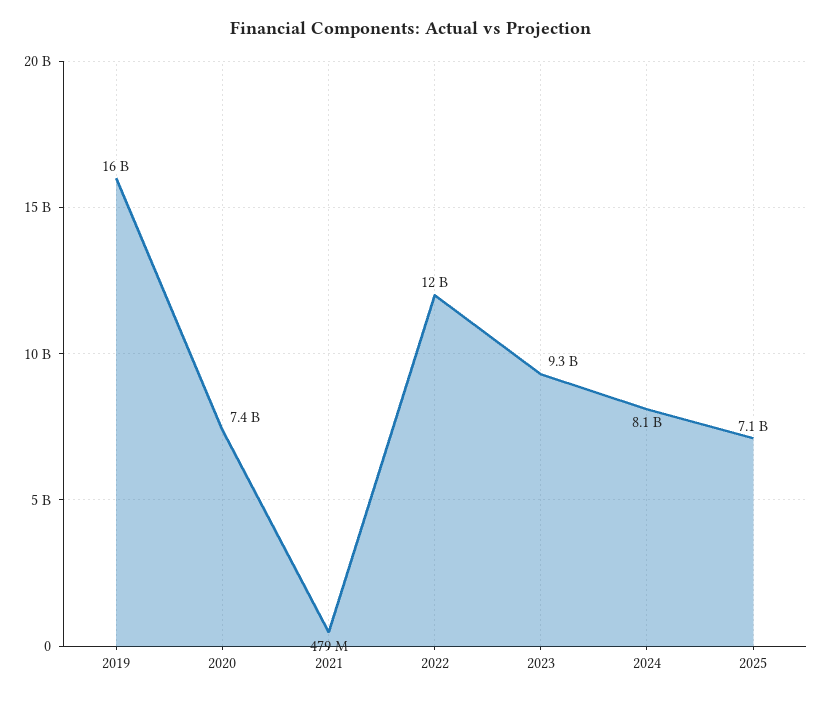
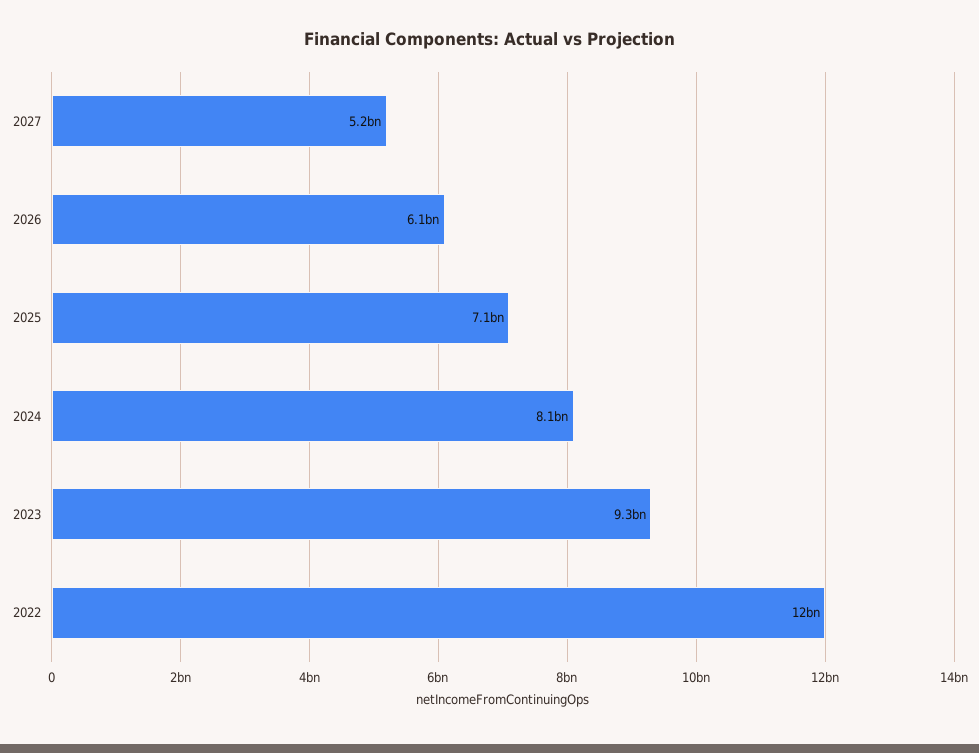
2019: 16000000000 -> none
2020: 7400000000 -> none
2021: 479000000 -> none
2027: none -> 5200000000
2026: none -> 6100000000

